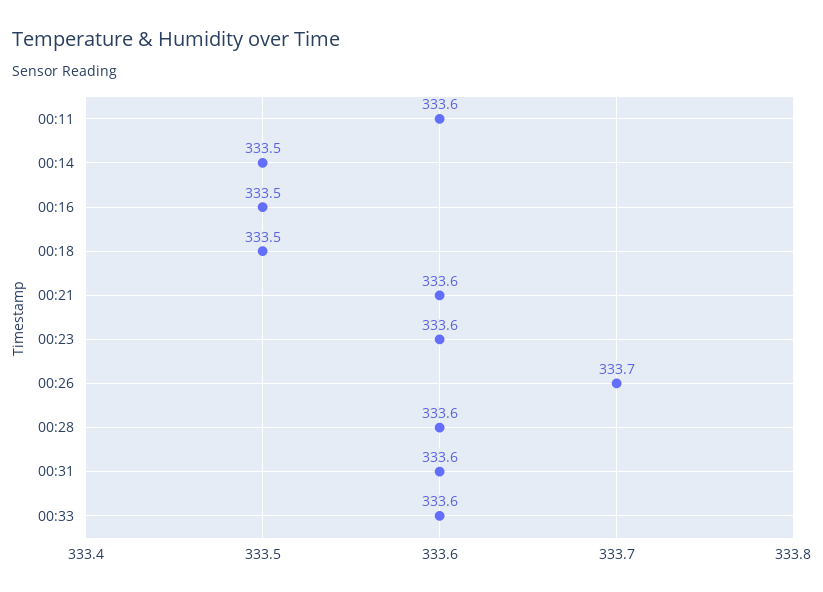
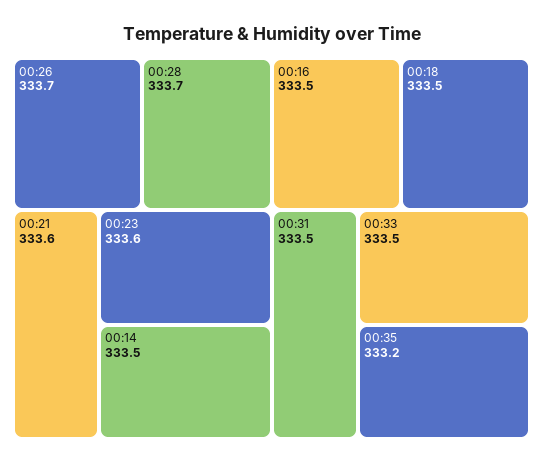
00:11: 333.6 -> none
00:28: 333.6 -> 333.7
00:31: 333.6 -> 333.5
00:33: 333.6 -> 333.5
00:35: none -> 333.2

